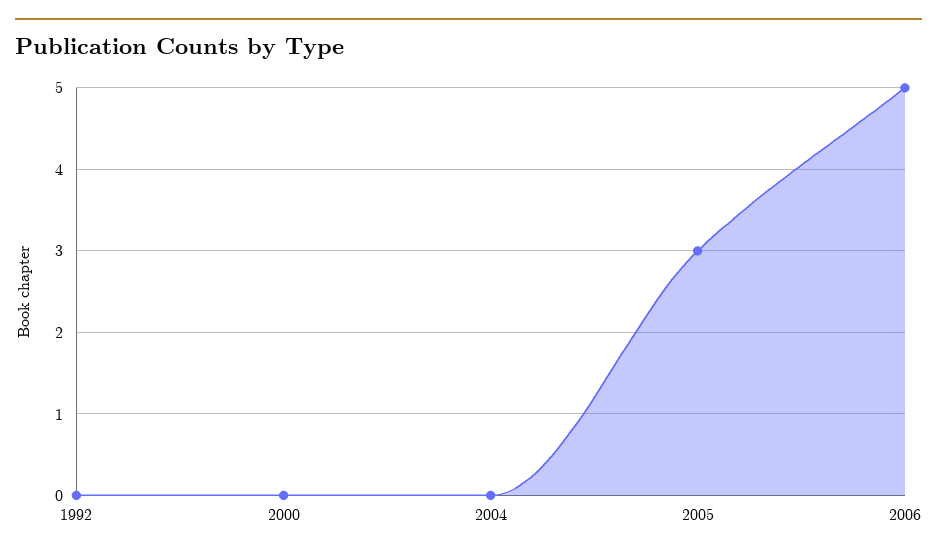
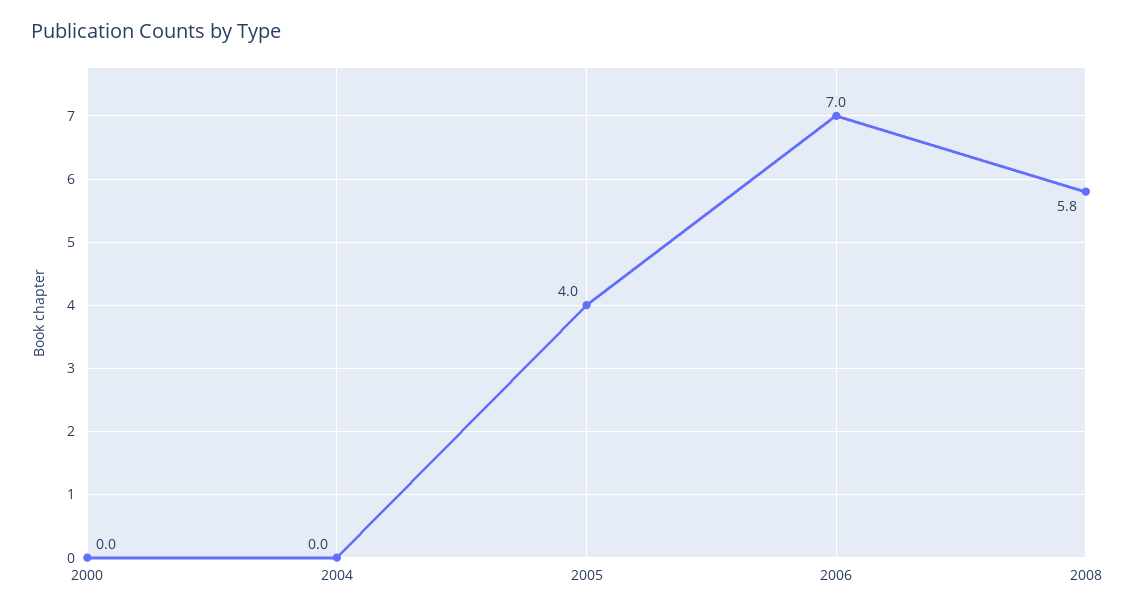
1992: 0 -> none
2005: 3 -> 4
2006: 5 -> 7
2008: none -> 5.8

